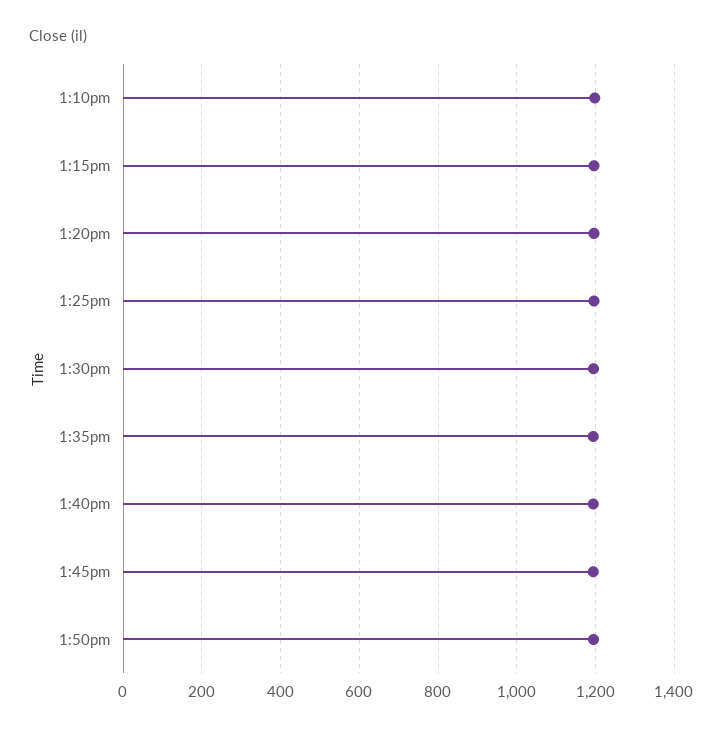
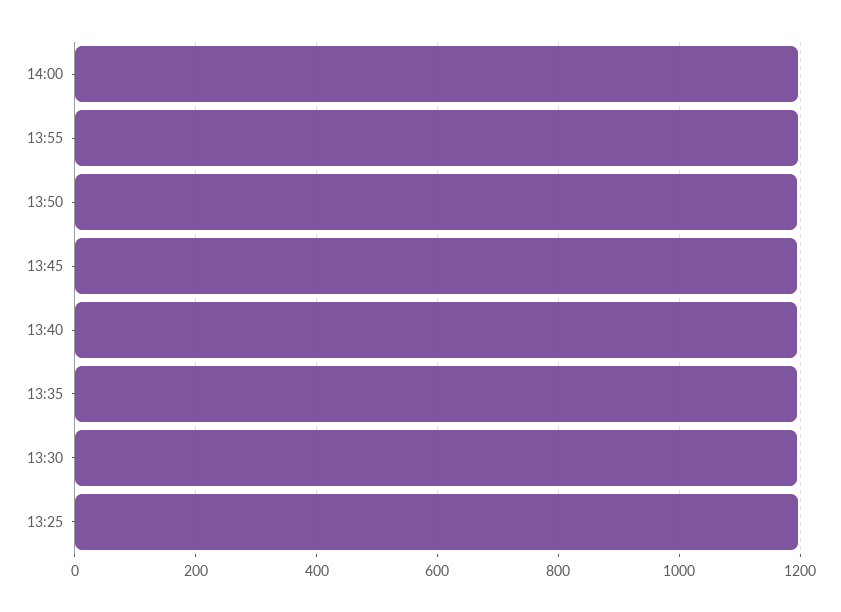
1:10pm: 1200 -> none
1:15pm: 1200 -> none
1:20pm: 1200 -> none
14:00: none -> 1200
13:55: none -> 1200

